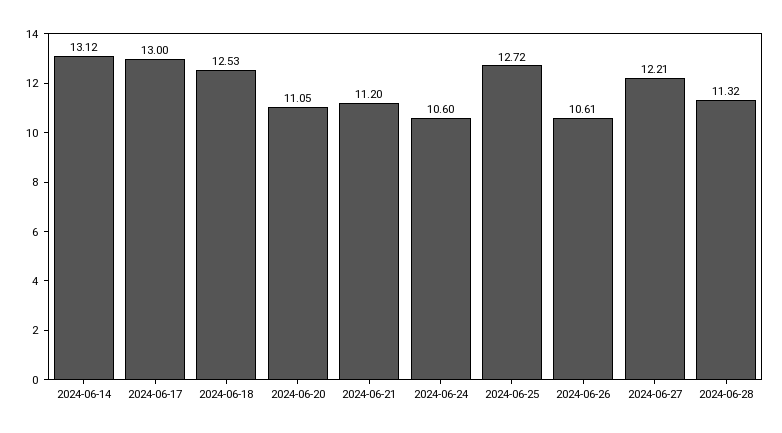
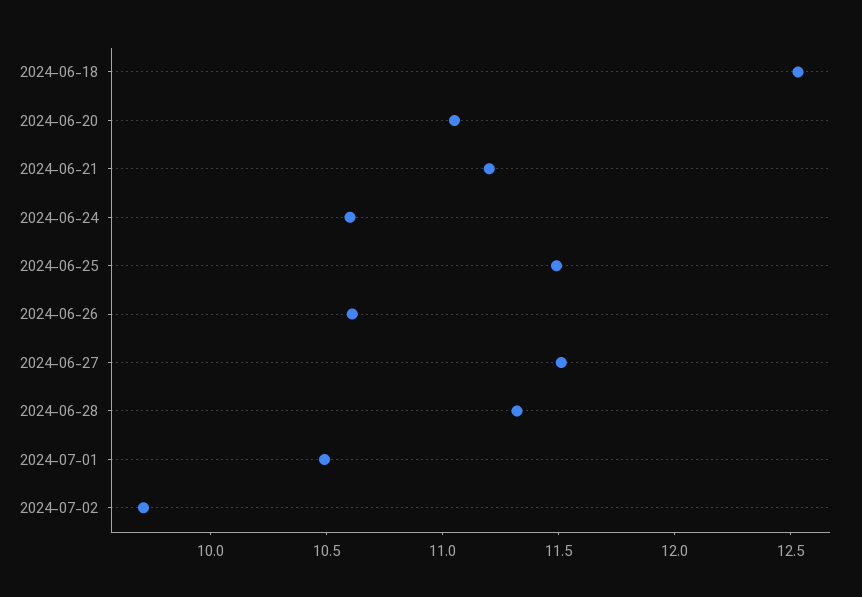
2024-06-14: 13.12 -> none
2024-06-17: 13 -> none
2024-06-25: 12.72 -> 11.5
2024-06-27: 12.21 -> 11.5
2024-07-01: none -> 10.5
2024-07-02: none -> 9.7

